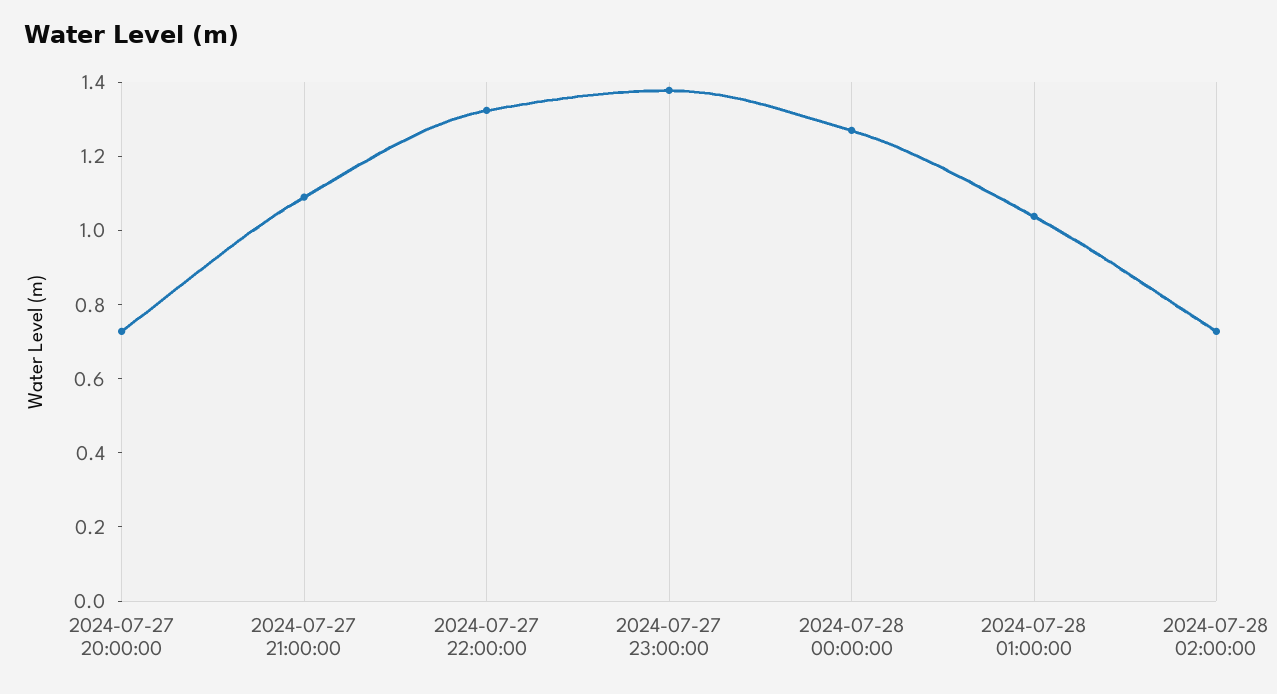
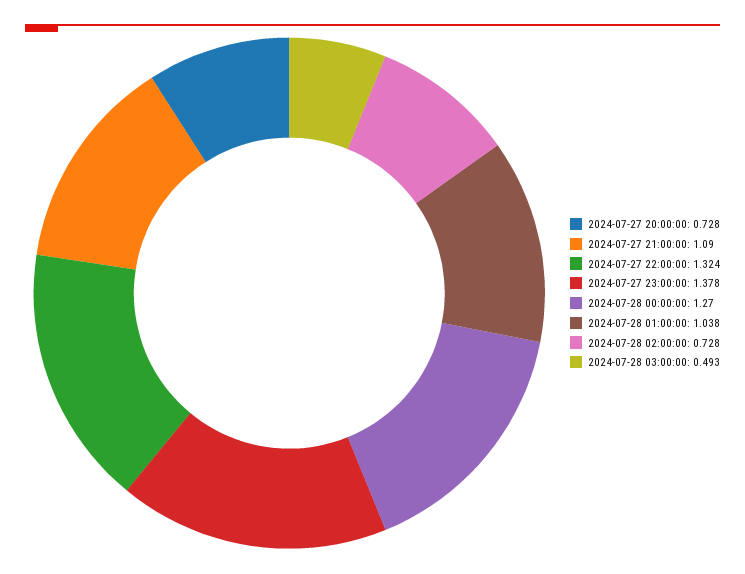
2024-07-28 03:00:00: none -> 0.493

